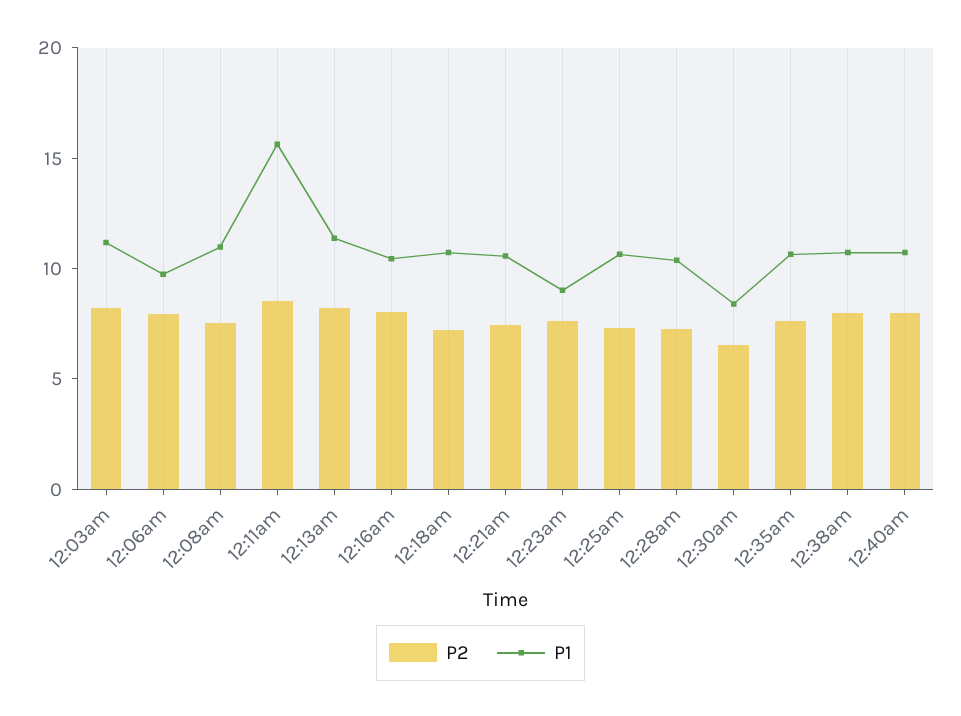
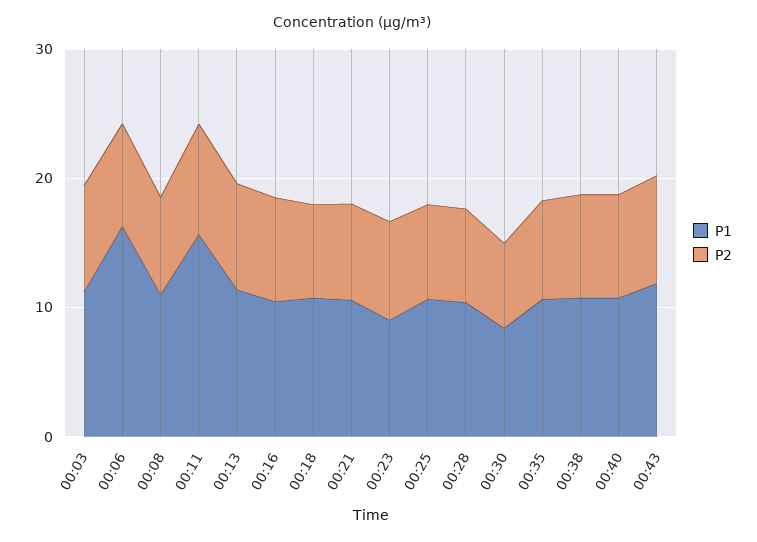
P1, 12:06am: 10 -> 16
P1, 00:43: none -> 12
P2, 00:43: none -> 8

